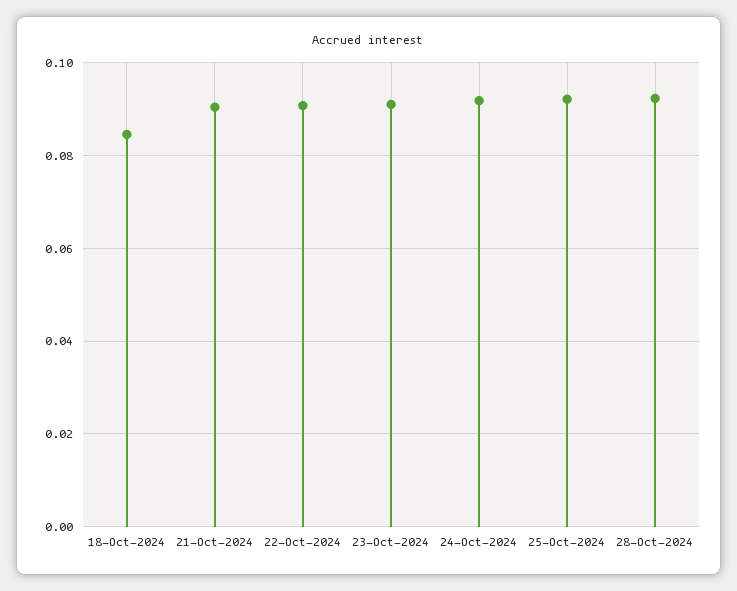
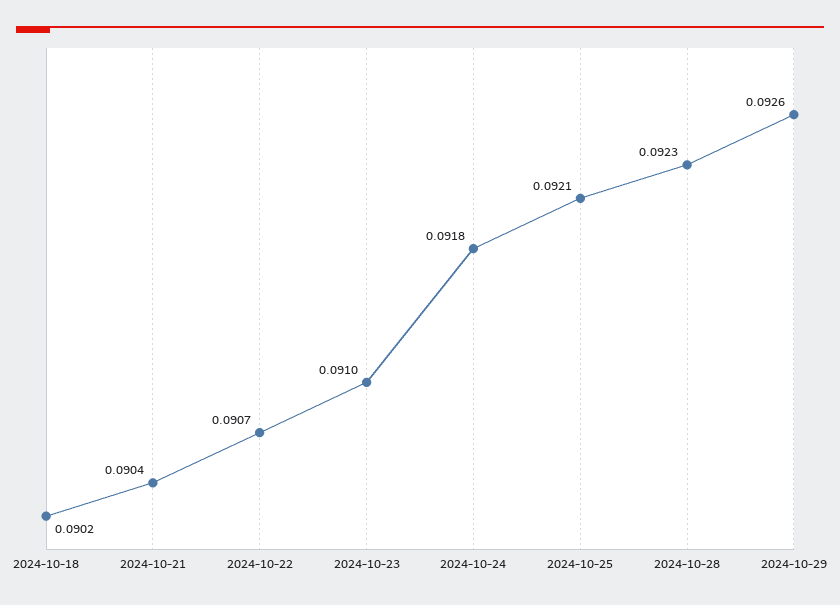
18-Oct-2024: 0.084 -> 0.0902
2024-10-29: none -> 0.0926

